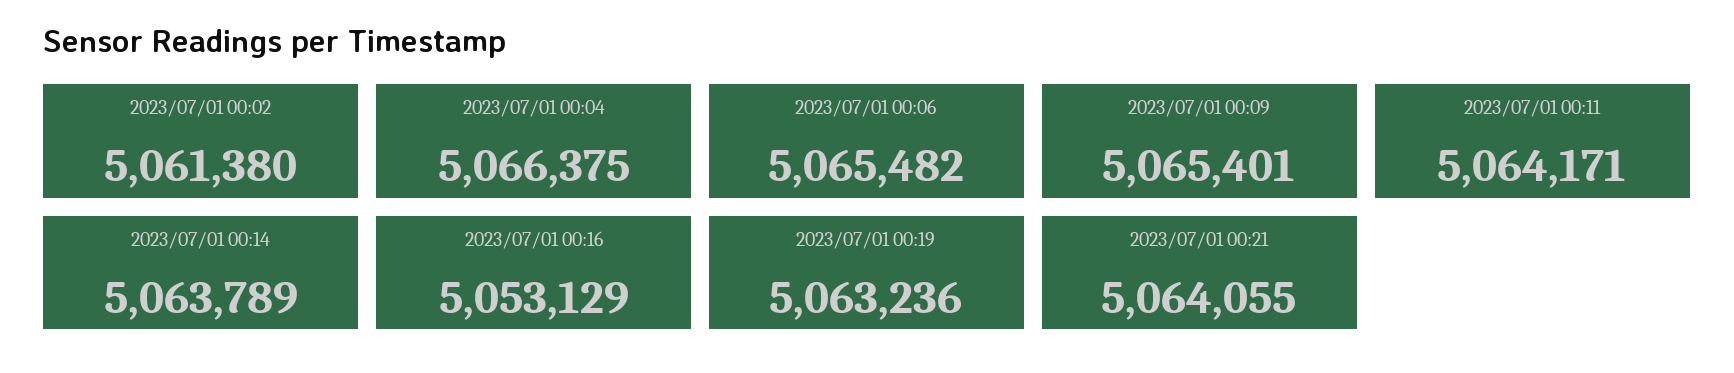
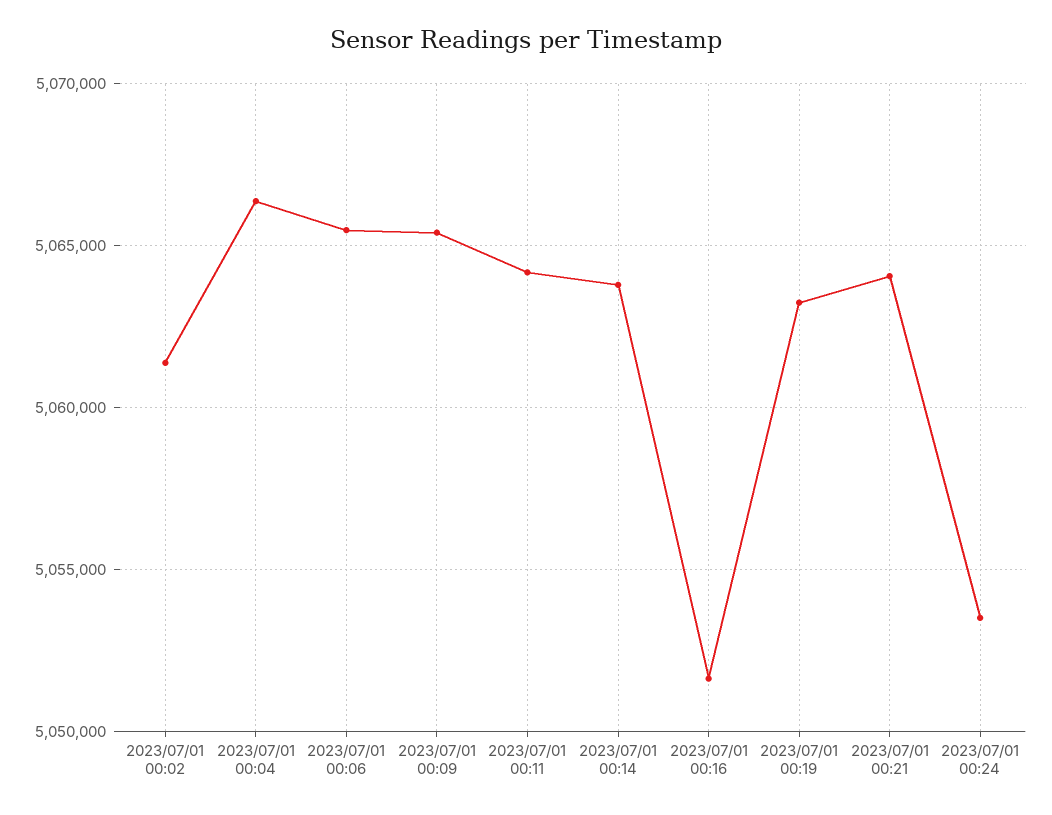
2023/07/01 00:16: 5053129 -> 5051500
2023/07/01 00:24: none -> 5053500

